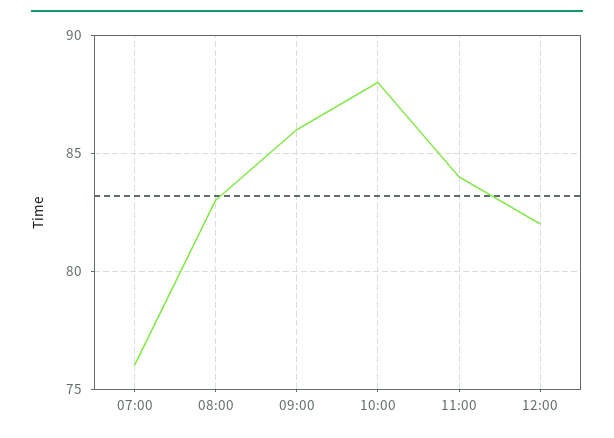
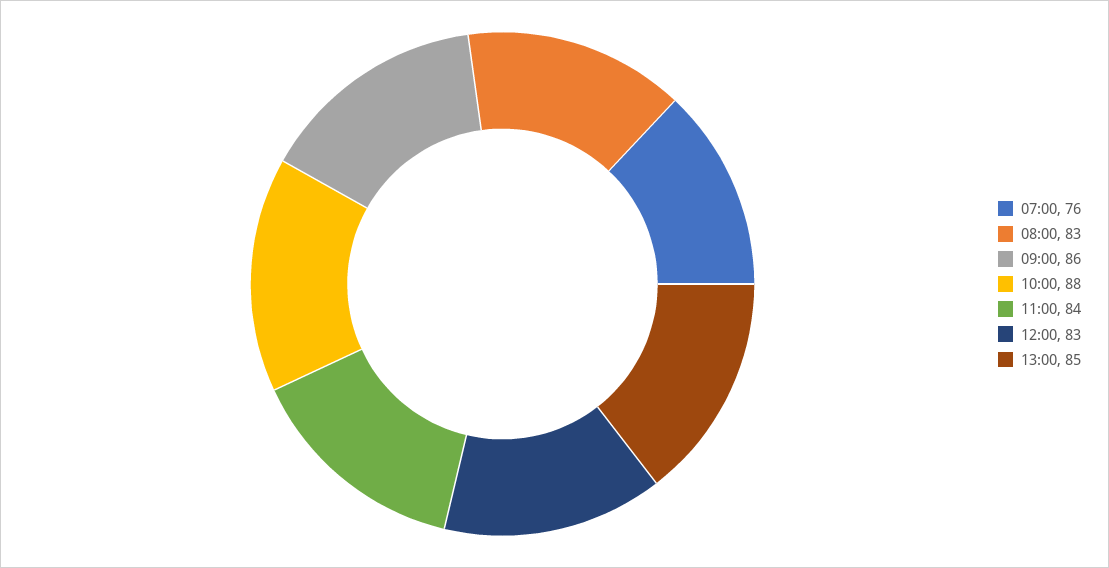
12:00: 82 -> 83
13:00: none -> 85

